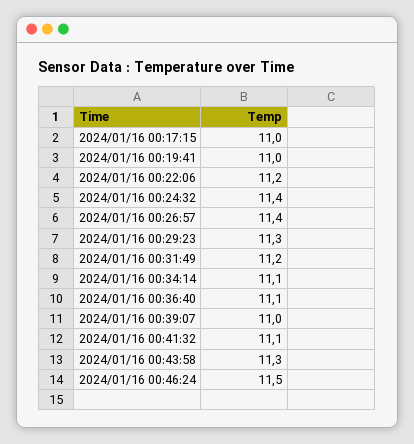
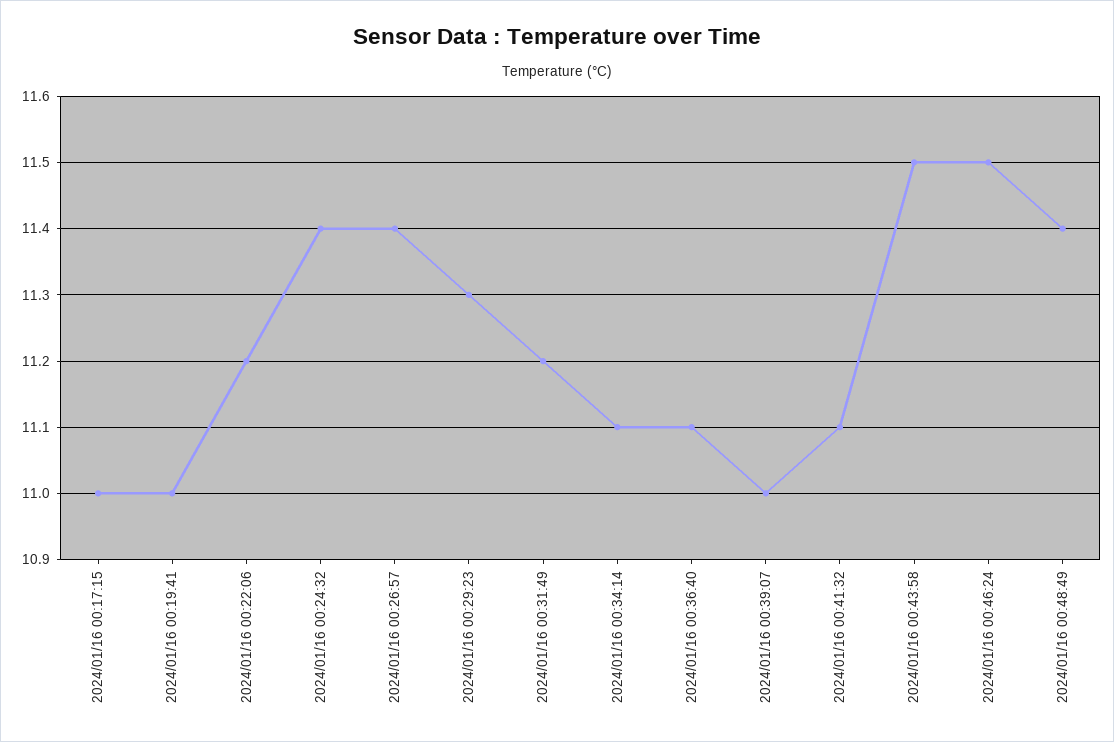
2024/01/16 00:43:58: 11.3 -> 11.5
2024/01/16 00:48:49: none -> 11.4

